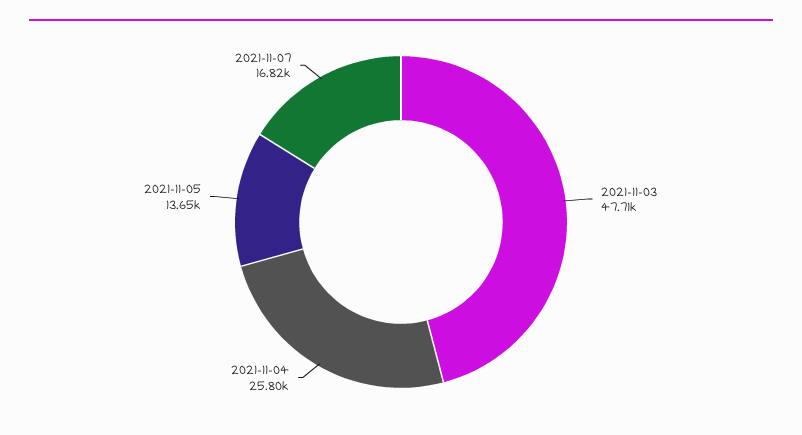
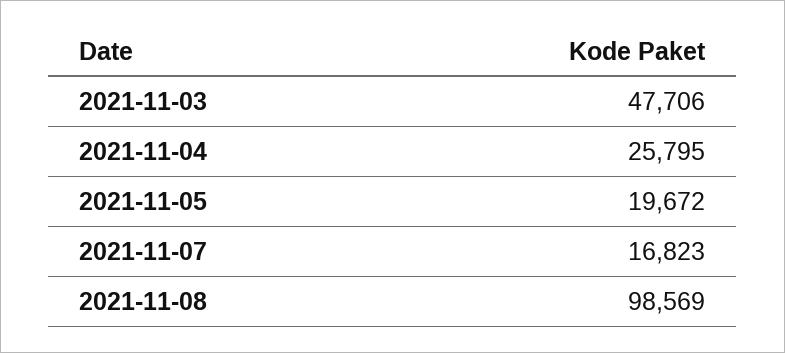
2021-11-05: 13650 -> 19672
2021-11-08: none -> 98569

